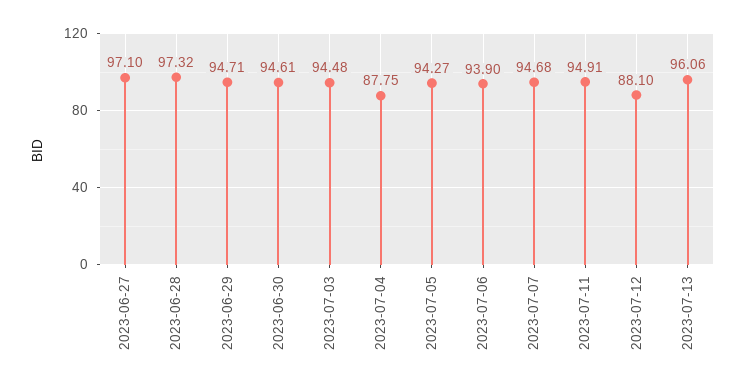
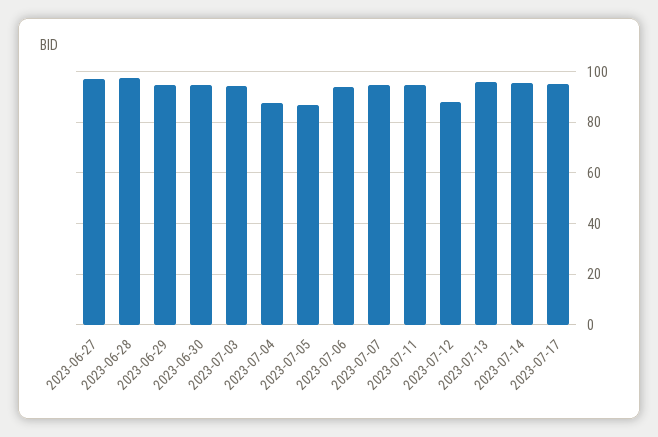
2023-07-05: 94.27 -> 87.5
2023-07-14: none -> 95
2023-07-17: none -> 95

